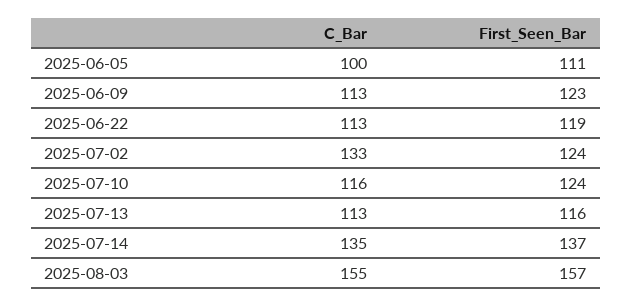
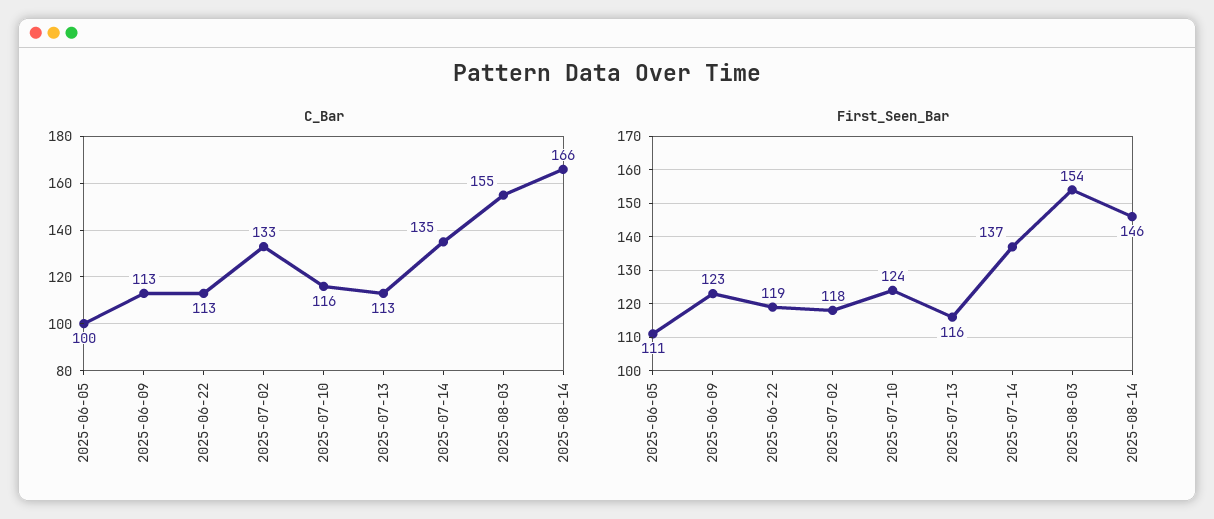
First_Seen_Bar, 2025-07-02: 124 -> 118
First_Seen_Bar, 2025-08-03: 157 -> 154
C_Bar, 2025-08-14: none -> 166
First_Seen_Bar, 2025-08-14: none -> 146

